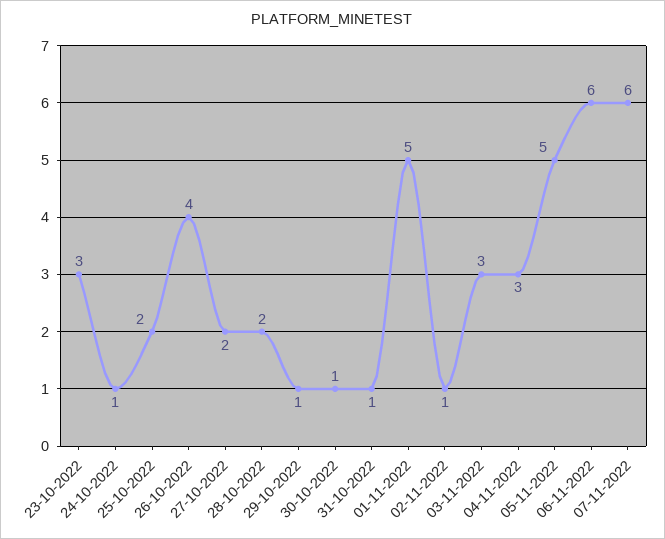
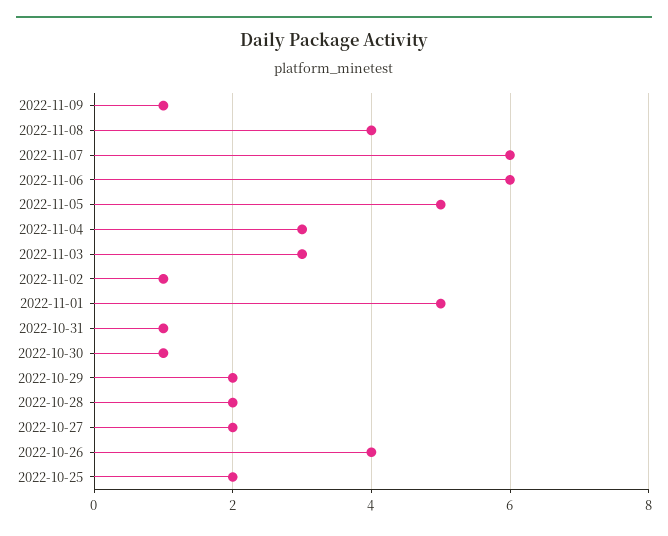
23-10-2022: 3 -> none
24-10-2022: 1 -> none
29-10-2022: 1 -> 2
2022-11-09: none -> 1
2022-11-08: none -> 4

